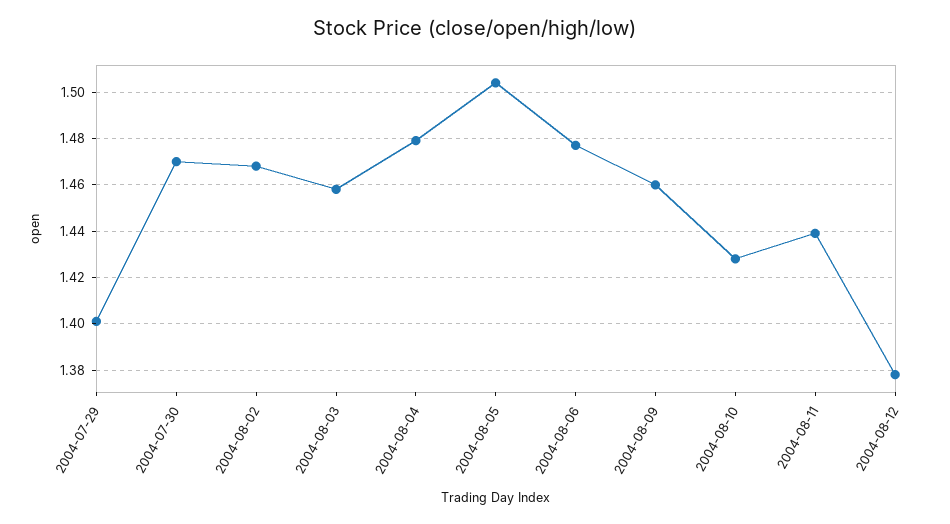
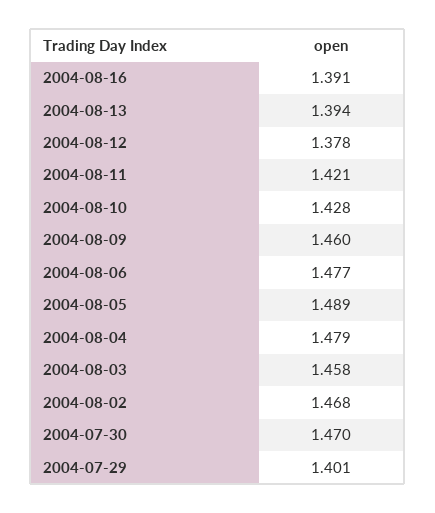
2004-08-05: 1.505 -> 1.489
2004-08-11: 1.44 -> 1.421
2004-08-16: none -> 1.391
2004-08-13: none -> 1.394

